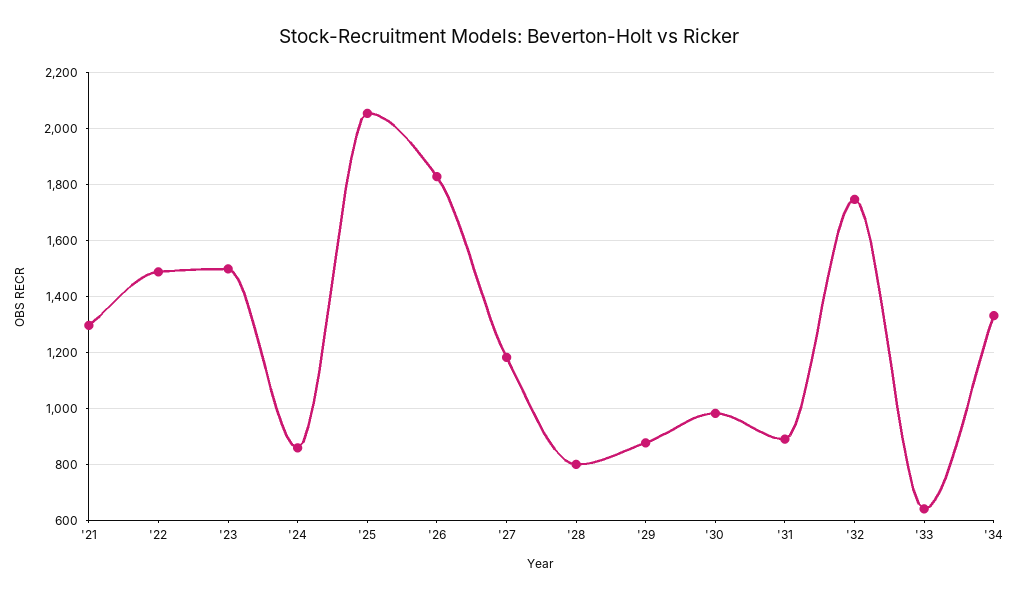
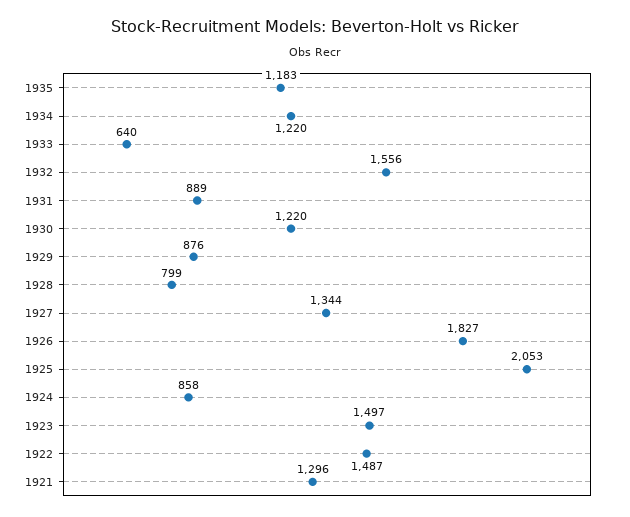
'27: 1175 -> 1344
'30: 975 -> 1220
'32: 1750 -> 1556
'34: 1325 -> 1220
1935: none -> 1183

